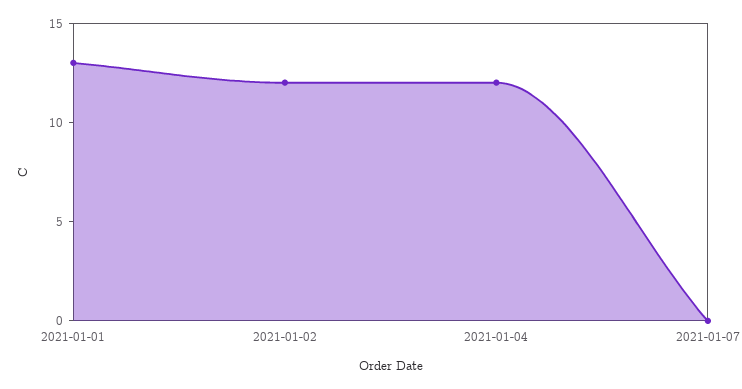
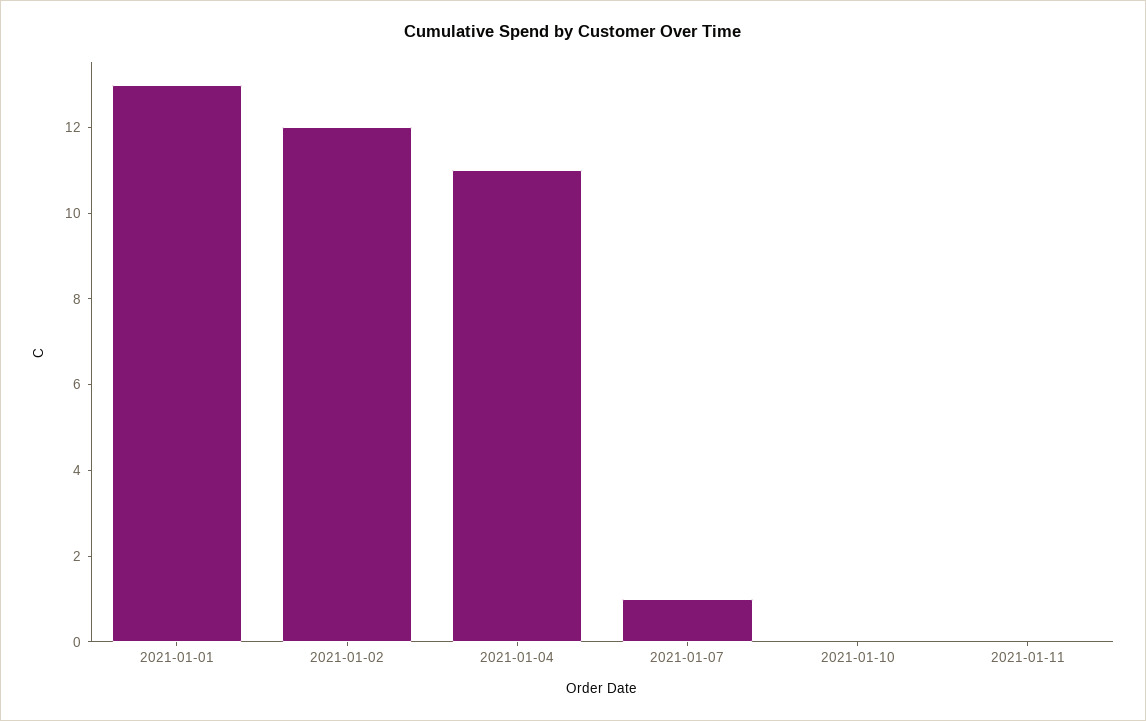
2021-01-04: 12 -> 11
2021-01-07: 0 -> 1
2021-01-10: none -> 0
2021-01-11: none -> 0

